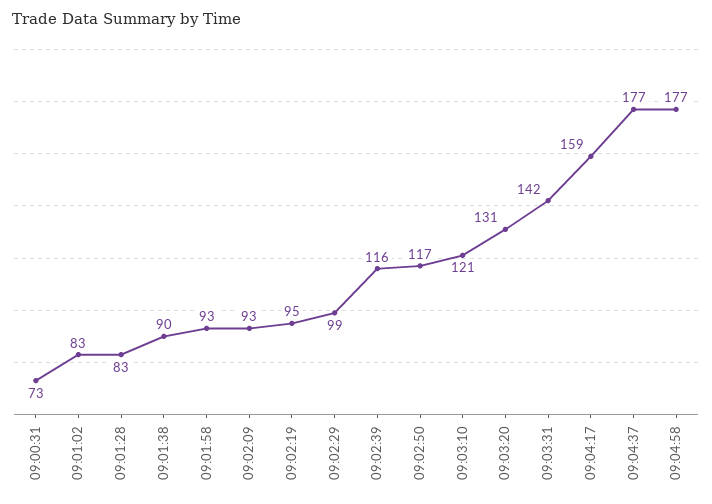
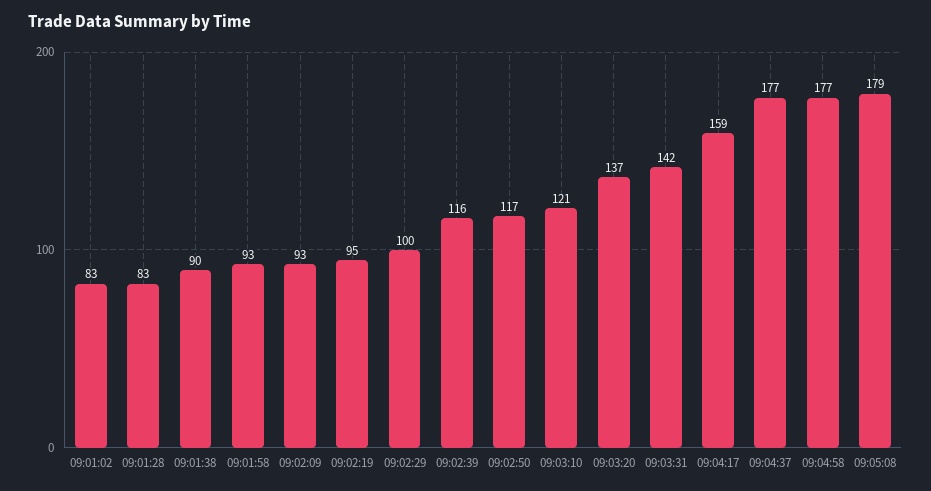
09:00:31: 73 -> none
09:02:29: 99 -> 100
09:03:20: 131 -> 137
09:05:08: none -> 179

